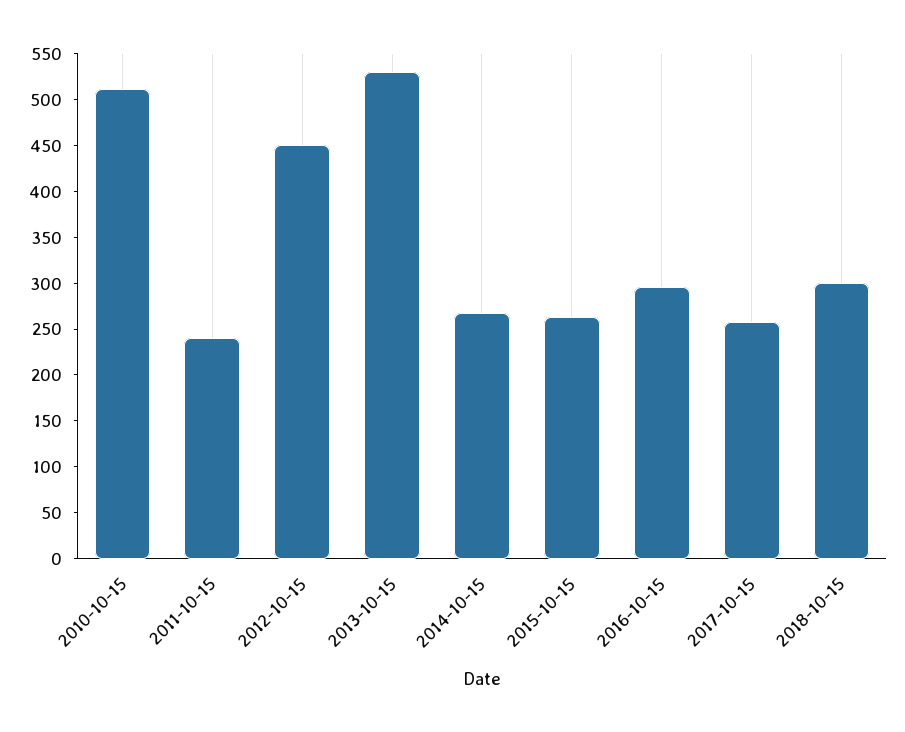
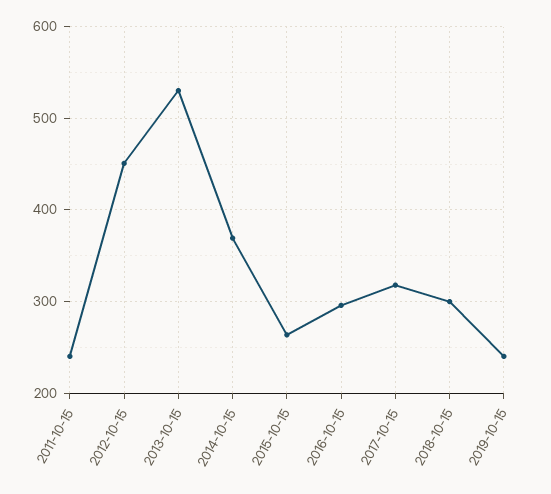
2010-10-15: 510 -> none
2014-10-15: 270 -> 370
2017-10-15: 260 -> 320
2019-10-15: none -> 240

